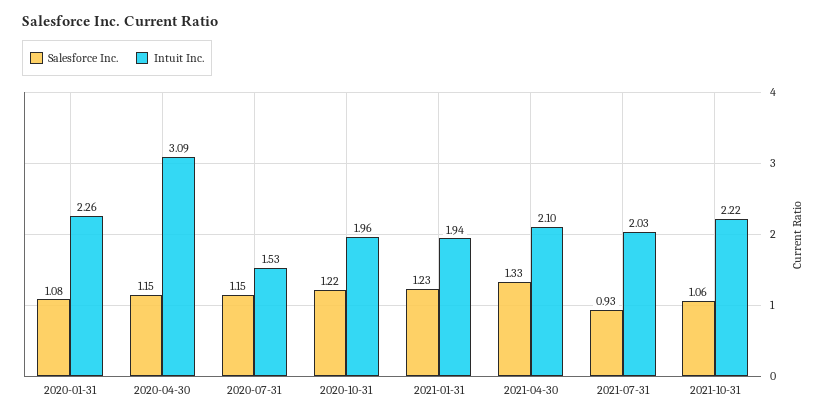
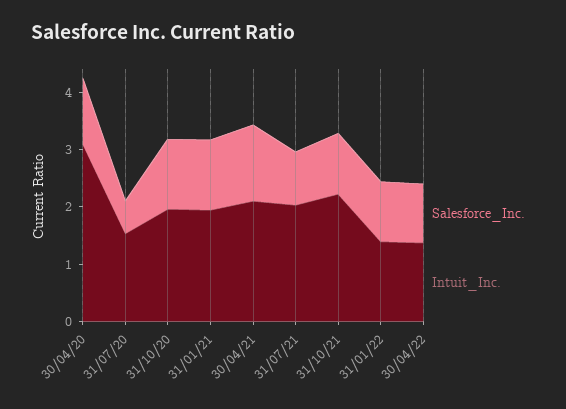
Salesforce Inc., 2020-01-31: 1.08 -> none
Intuit Inc., 2020-01-31: 2.26 -> none
Salesforce Inc., 2020-07-31: 1.15 -> 0.6
Salesforce Inc., 31/01/22: none -> 1
Intuit Inc., 31/01/22: none -> 1.4
Salesforce Inc., 30/04/22: none -> 1
Intuit Inc., 30/04/22: none -> 1.4

